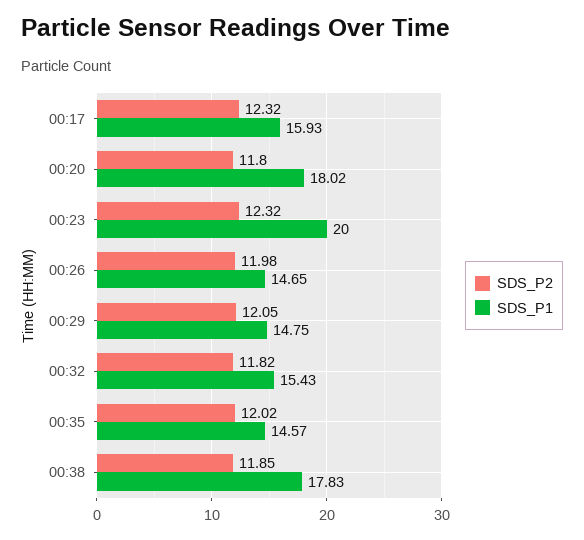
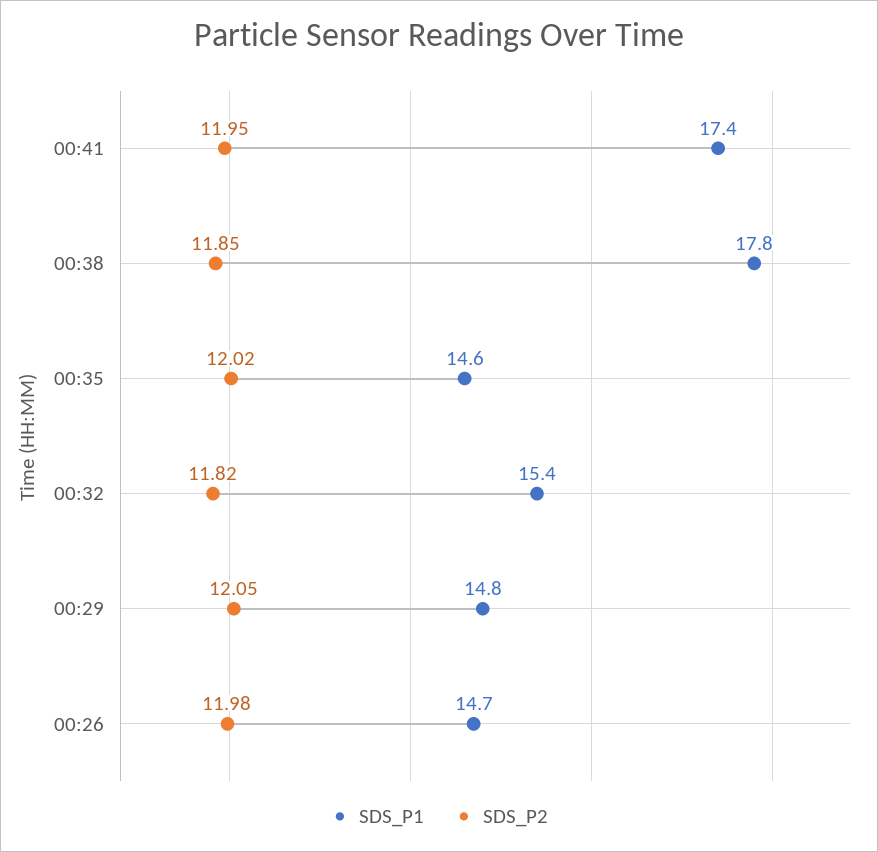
SDS_P2, 00:17: 12.32 -> none
SDS_P1, 00:17: 15.93 -> none
SDS_P2, 00:20: 11.8 -> none
SDS_P1, 00:20: 18.02 -> none
SDS_P2, 00:23: 12.32 -> none
SDS_P1, 00:23: 20 -> none
SDS_P1, 00:41: none -> 17.4
SDS_P2, 00:41: none -> 11.95

